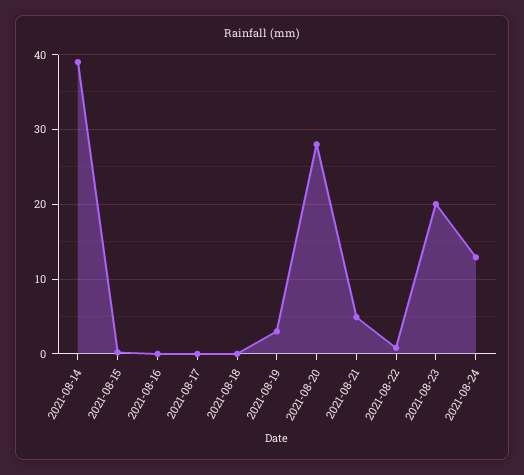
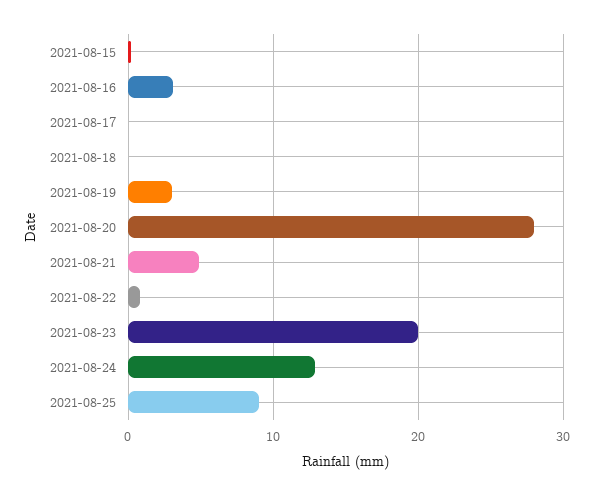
2021-08-14: 39 -> none
2021-08-16: 0 -> 3
2021-08-25: none -> 9

